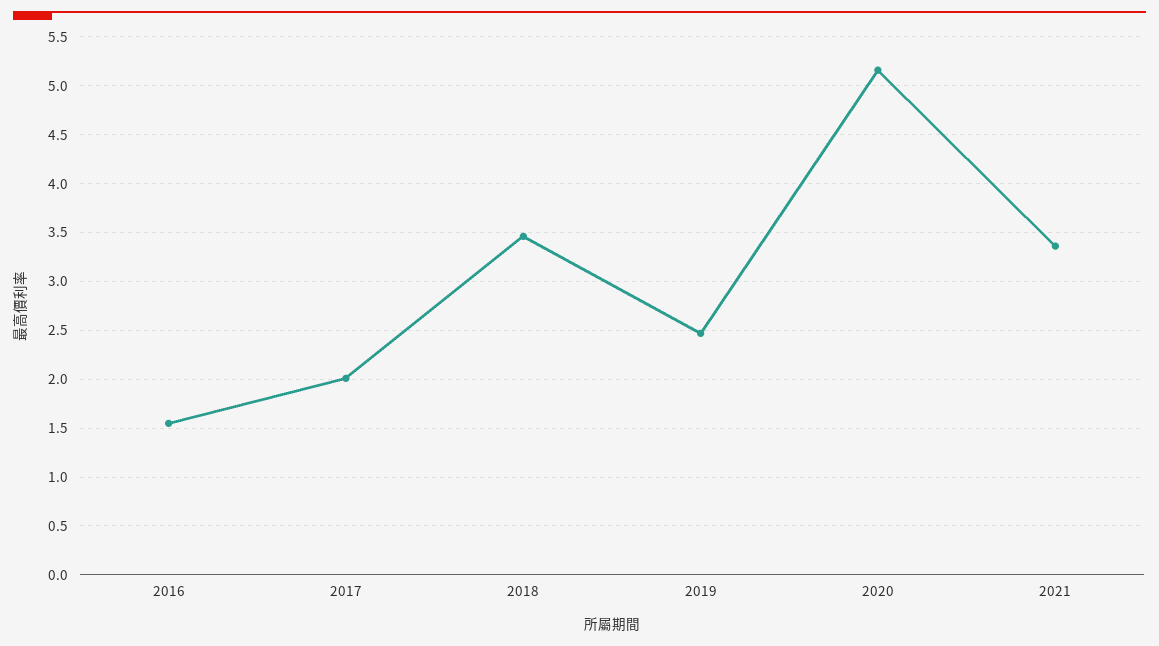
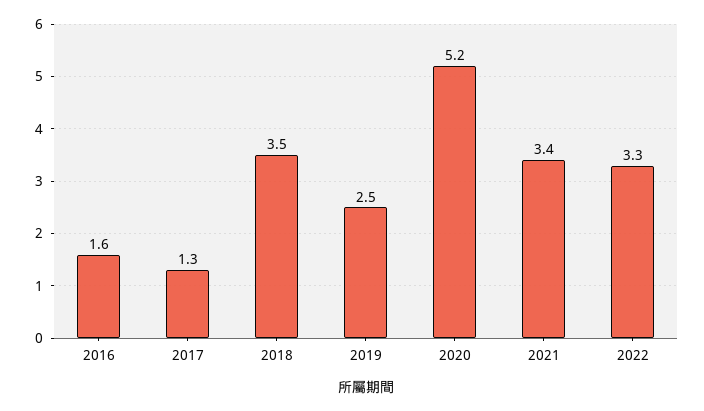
2017: 2 -> 1.3
2022: none -> 3.3

